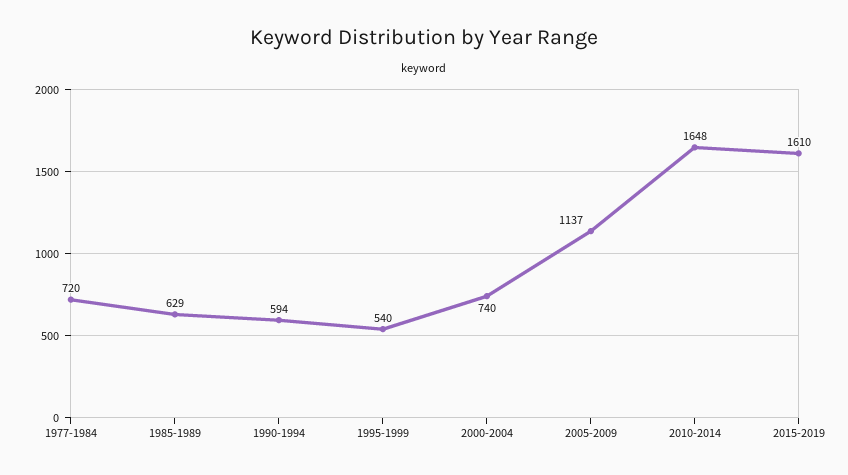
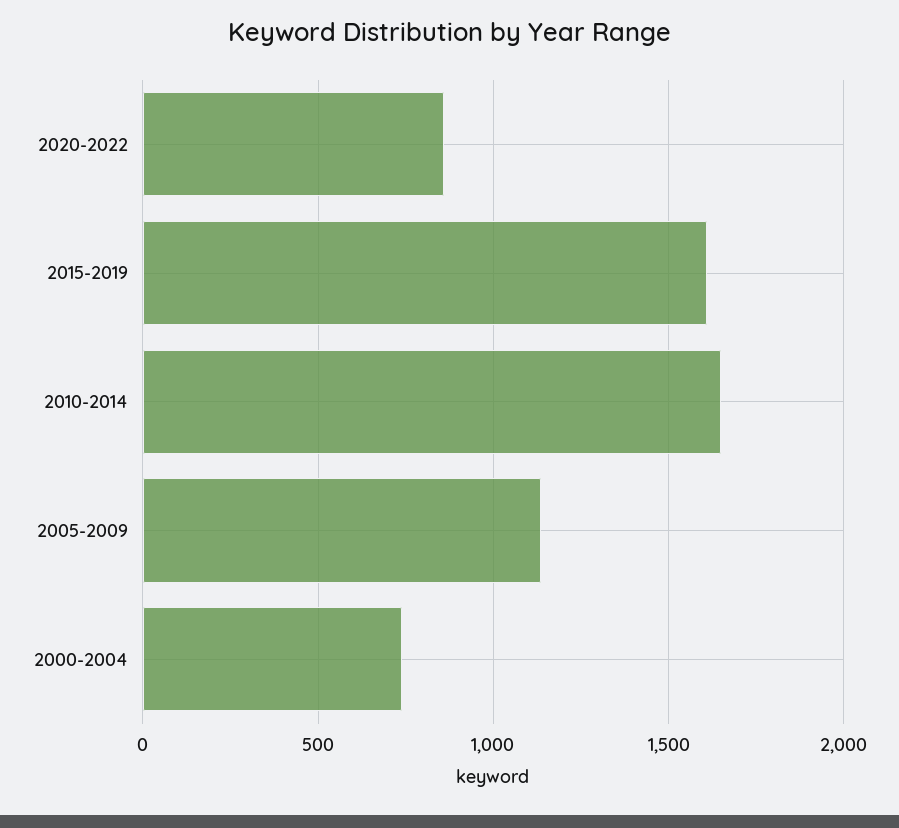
1977-1984: 720 -> none
1985-1989: 629 -> none
1990-1994: 594 -> none
1995-1999: 540 -> none
2020-2022: none -> 850

